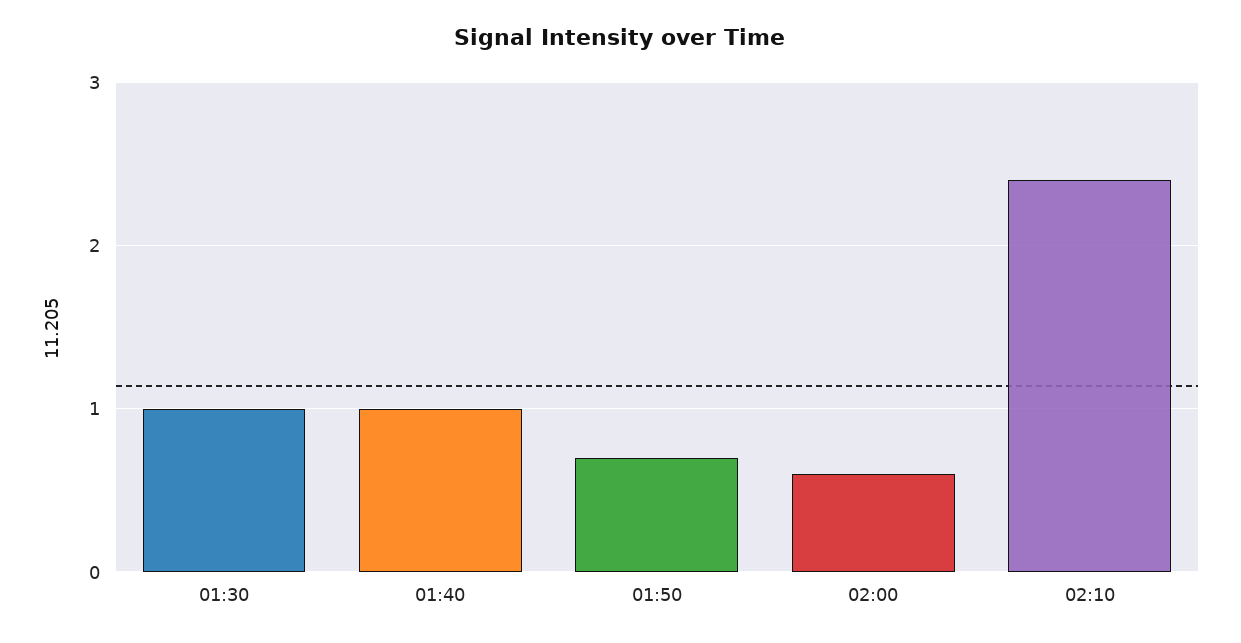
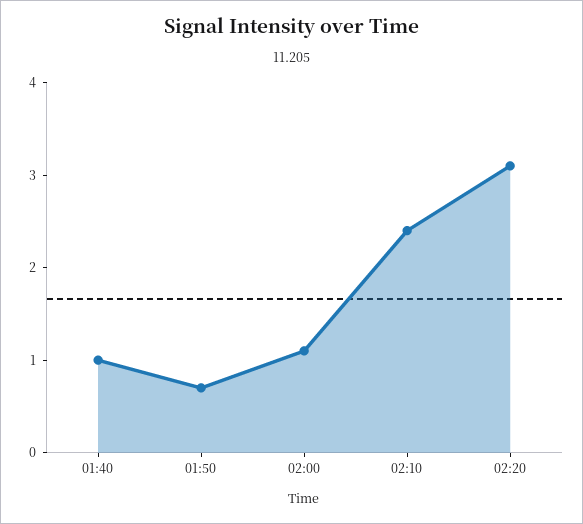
01:30: 1 -> none
02:00: 0.6 -> 1.1
02:20: none -> 3.1

